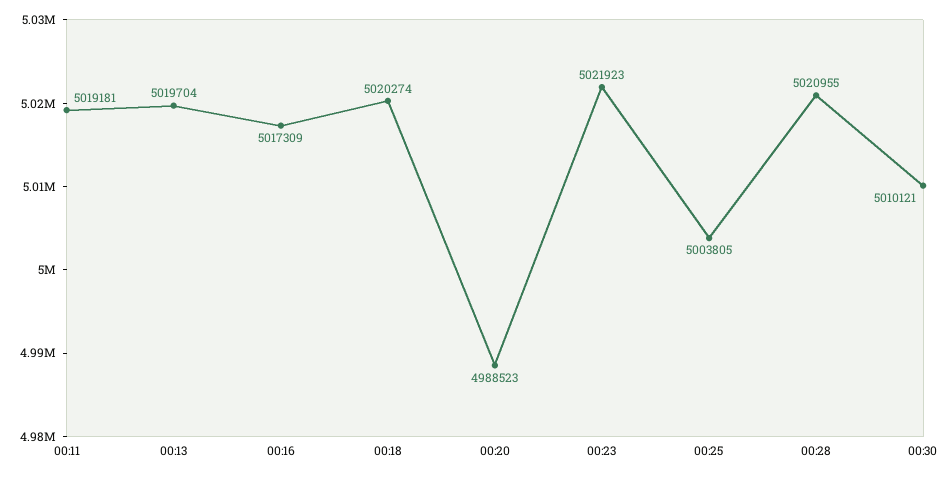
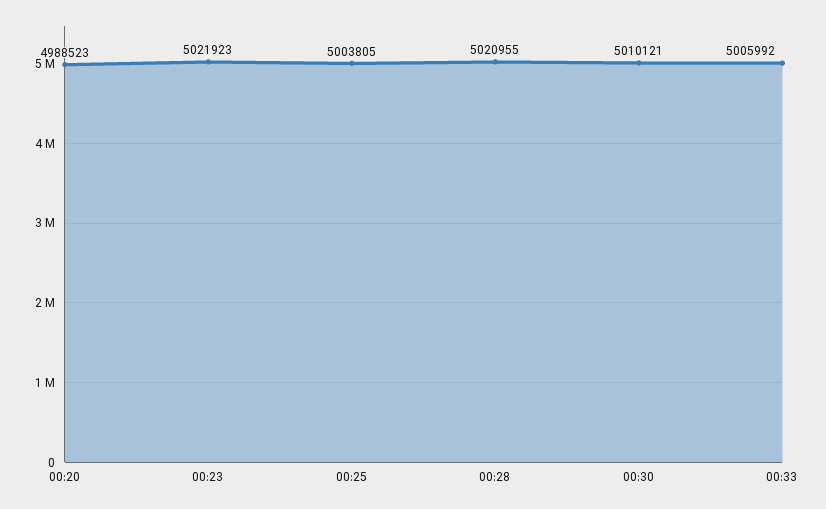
00:11: 5019181 -> none
00:13: 5019704 -> none
00:16: 5017309 -> none
00:18: 5020274 -> none
00:33: none -> 5005992

